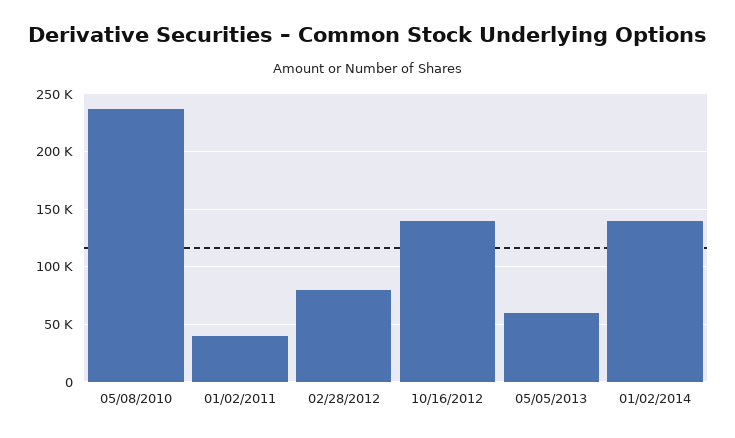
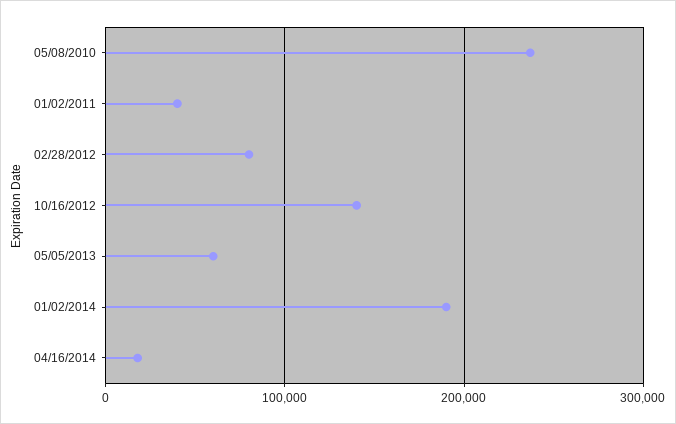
01/02/2014: 140000 -> 190000
04/16/2014: none -> 20000

